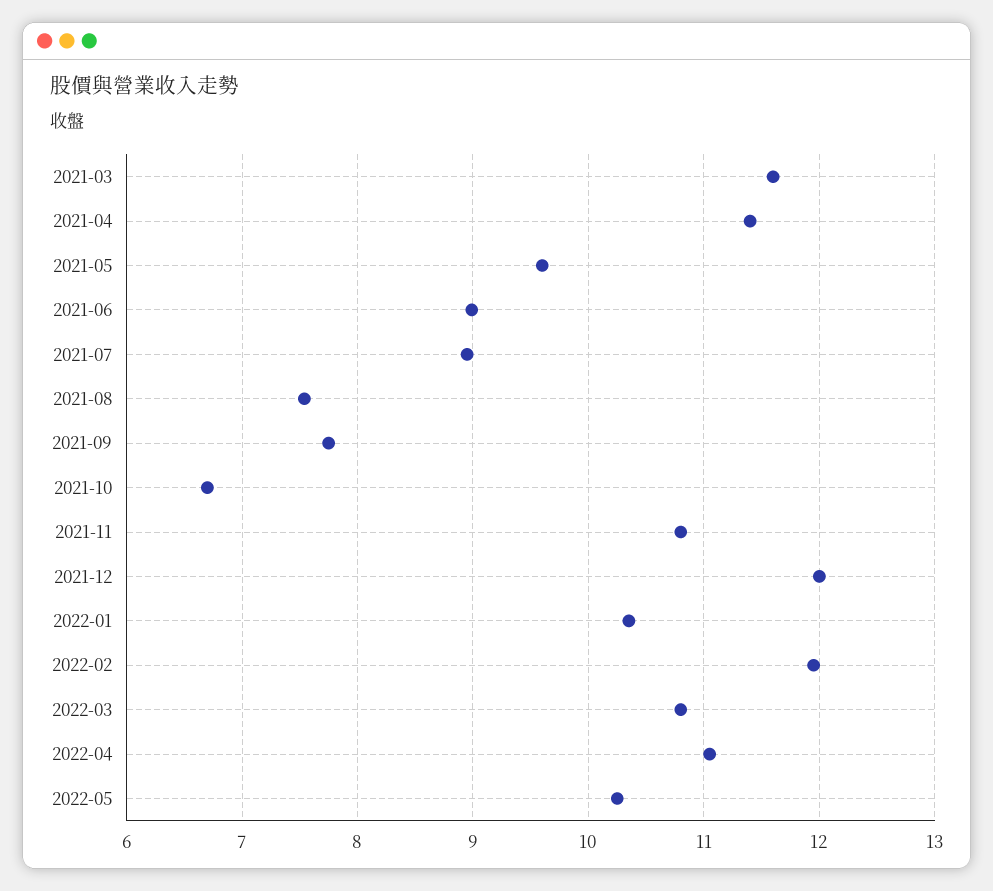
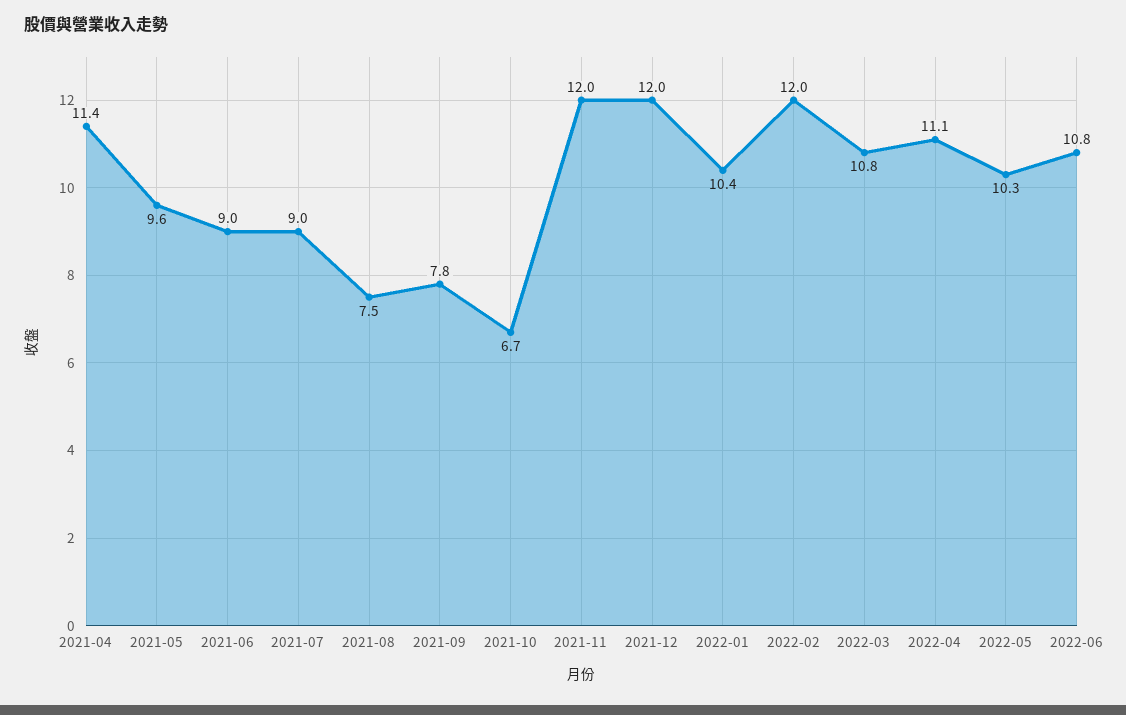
2021-03: 11.6 -> none
2021-11: 10.8 -> 12
2022-06: none -> 10.8

